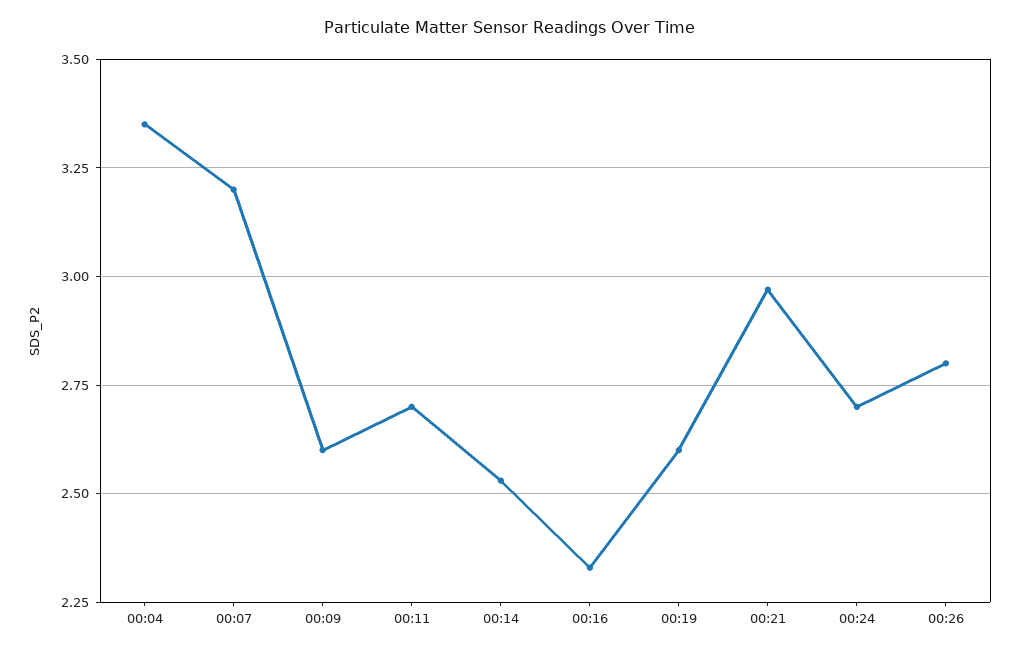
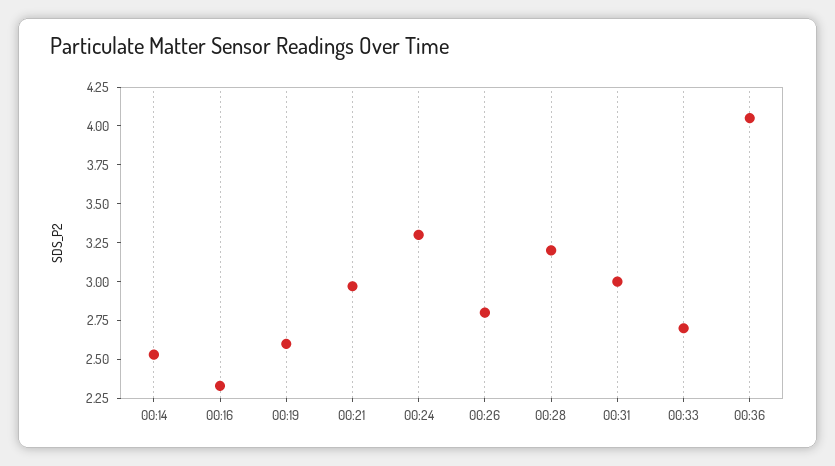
00:04: 3.35 -> none
00:07: 3.2 -> none
00:09: 2.6 -> none
00:11: 2.7 -> none
00:24: 2.7 -> 3.25
00:28: none -> 3.25
00:31: none -> 3
00:33: none -> 2.75
00:36: none -> 4

